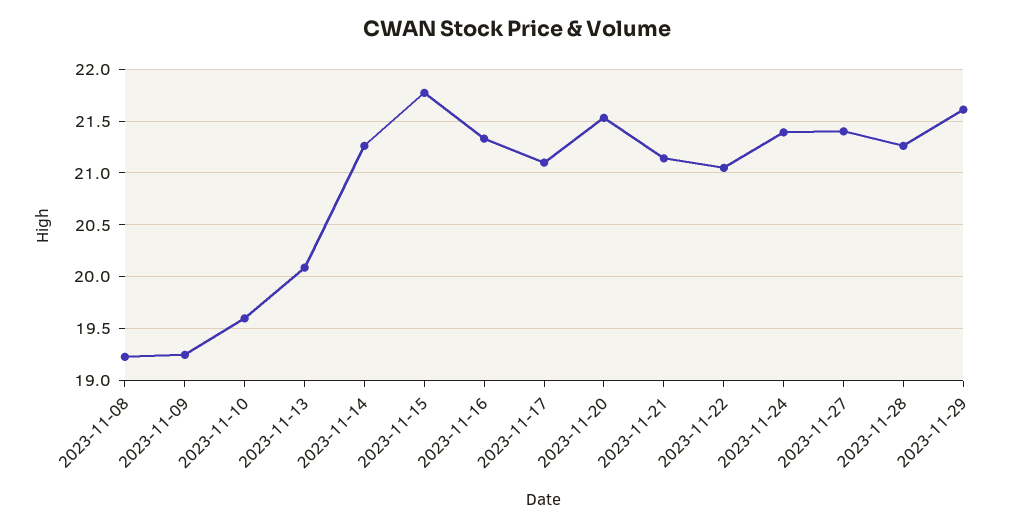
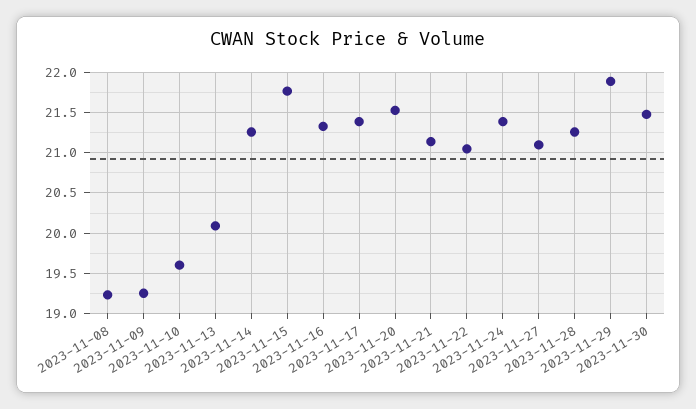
2023-11-17: 21.1 -> 21.4
2023-11-27: 21.4 -> 21.1
2023-11-29: 21.6 -> 21.9
2023-11-30: none -> 21.5

